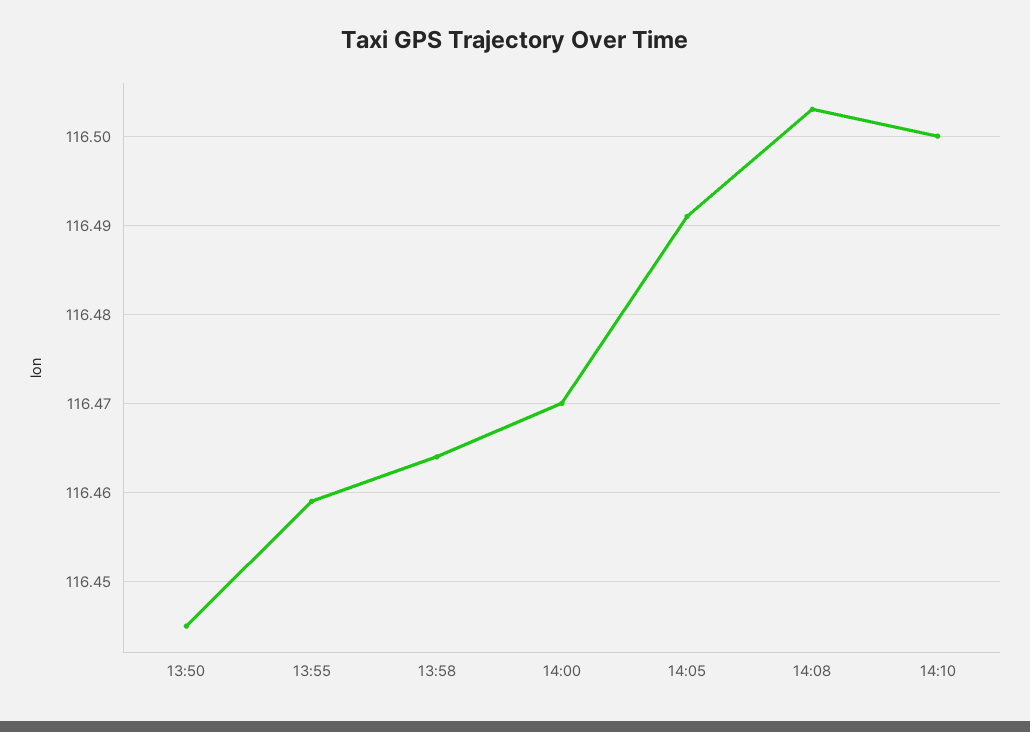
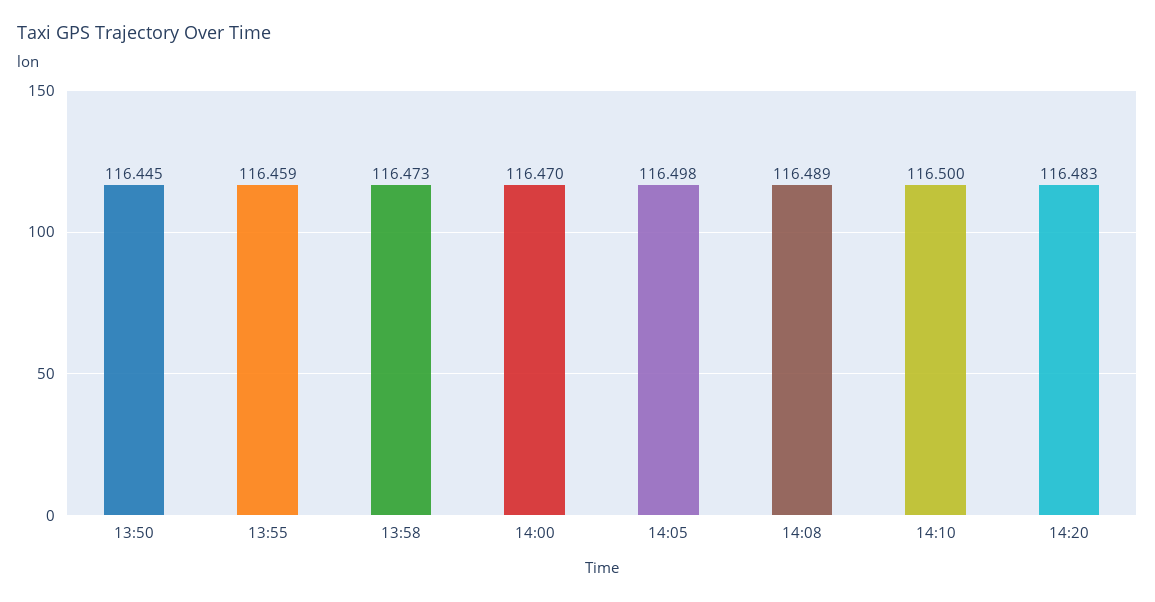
13:58: 116.464 -> 116.473
14:05: 116.491 -> 116.498
14:08: 116.503 -> 116.489
14:20: none -> 116.483

